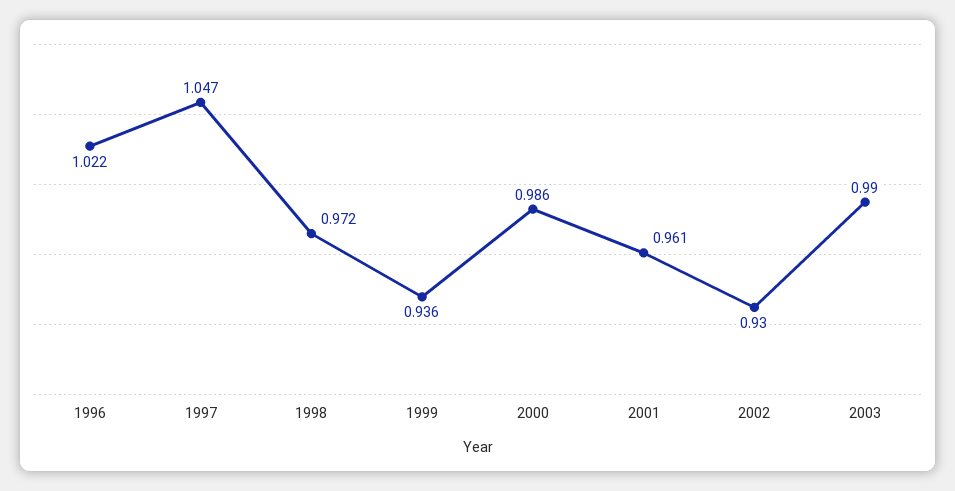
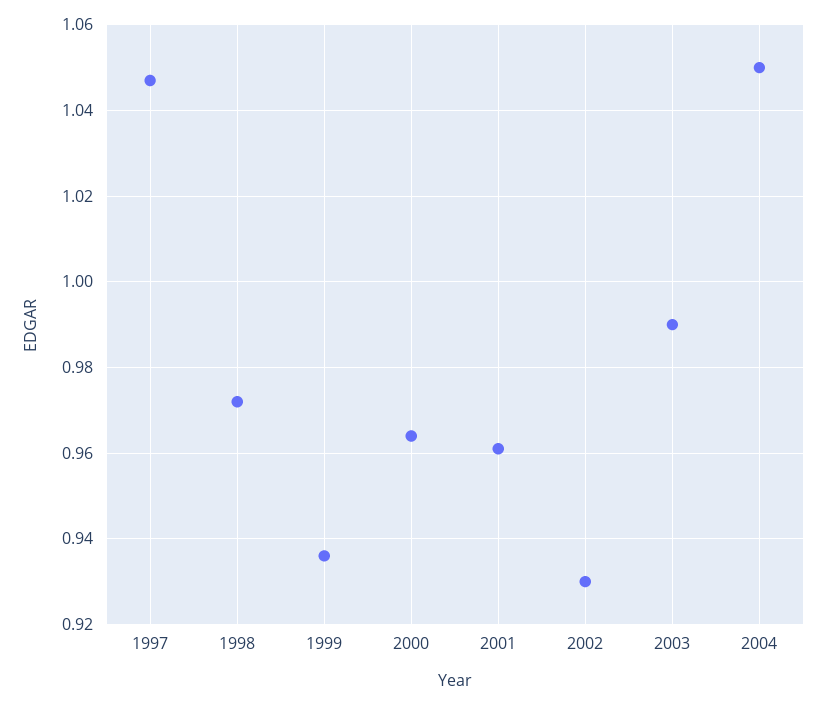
1996: 1.022 -> none
2000: 0.986 -> 0.965
2004: none -> 1.05

